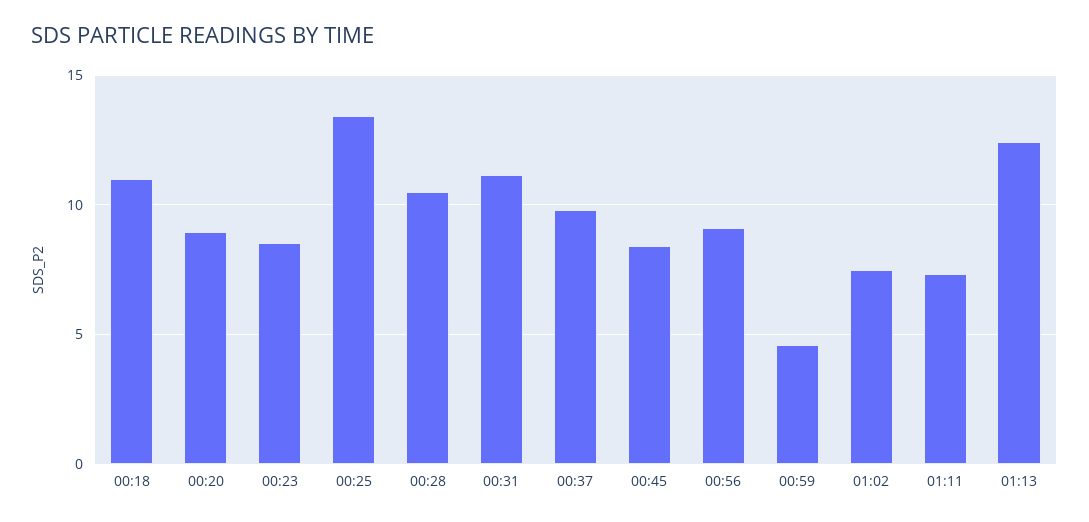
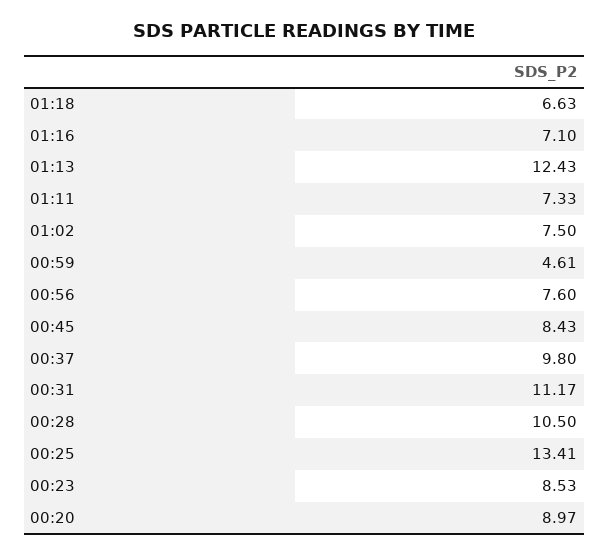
00:18: 11 -> none
00:56: 9 -> 7.6
01:18: none -> 6.63
01:16: none -> 7.1

